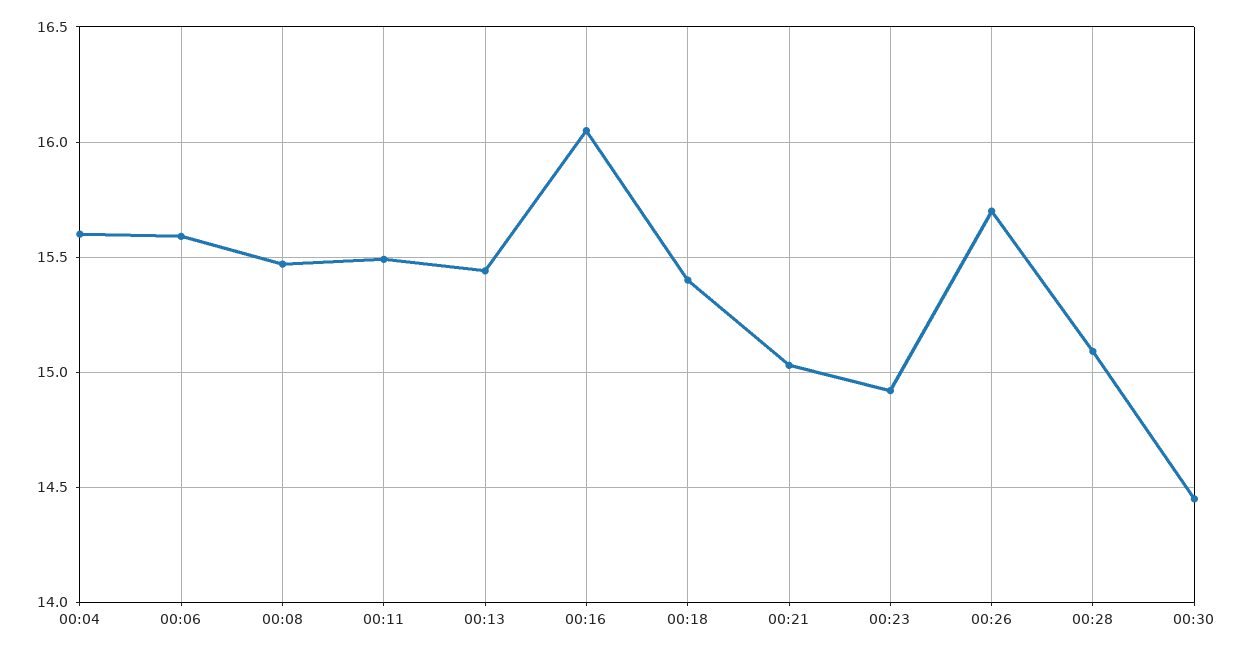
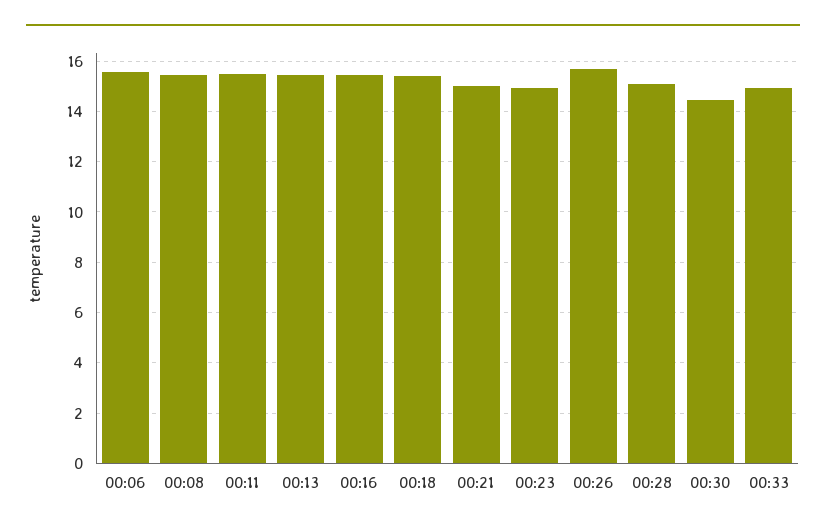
00:04: 15.6 -> none
00:16: 16.05 -> 15.5
00:33: none -> 15

